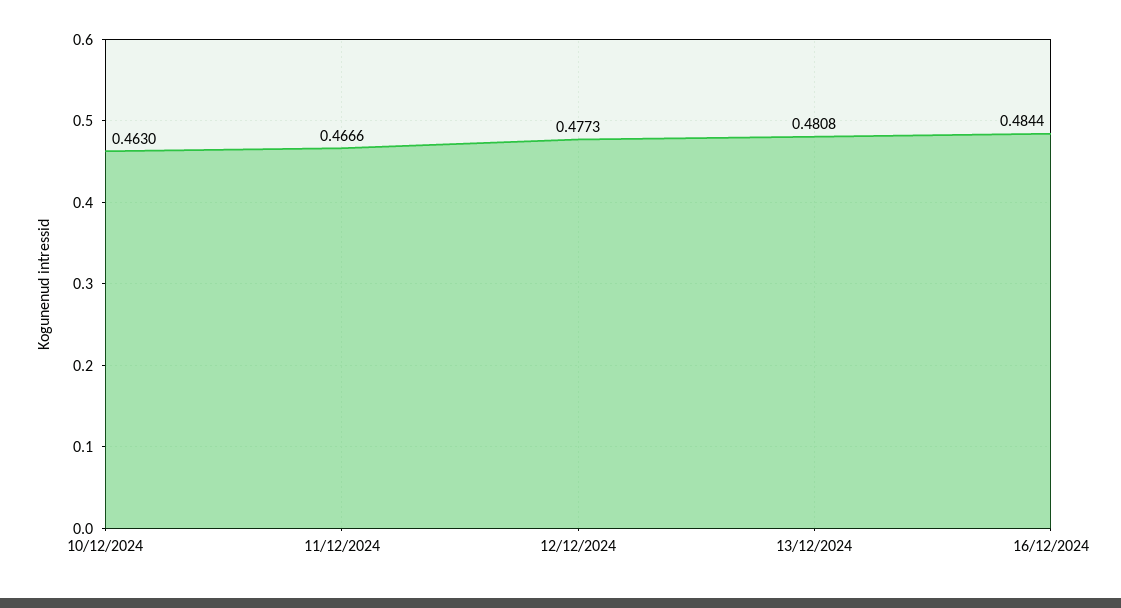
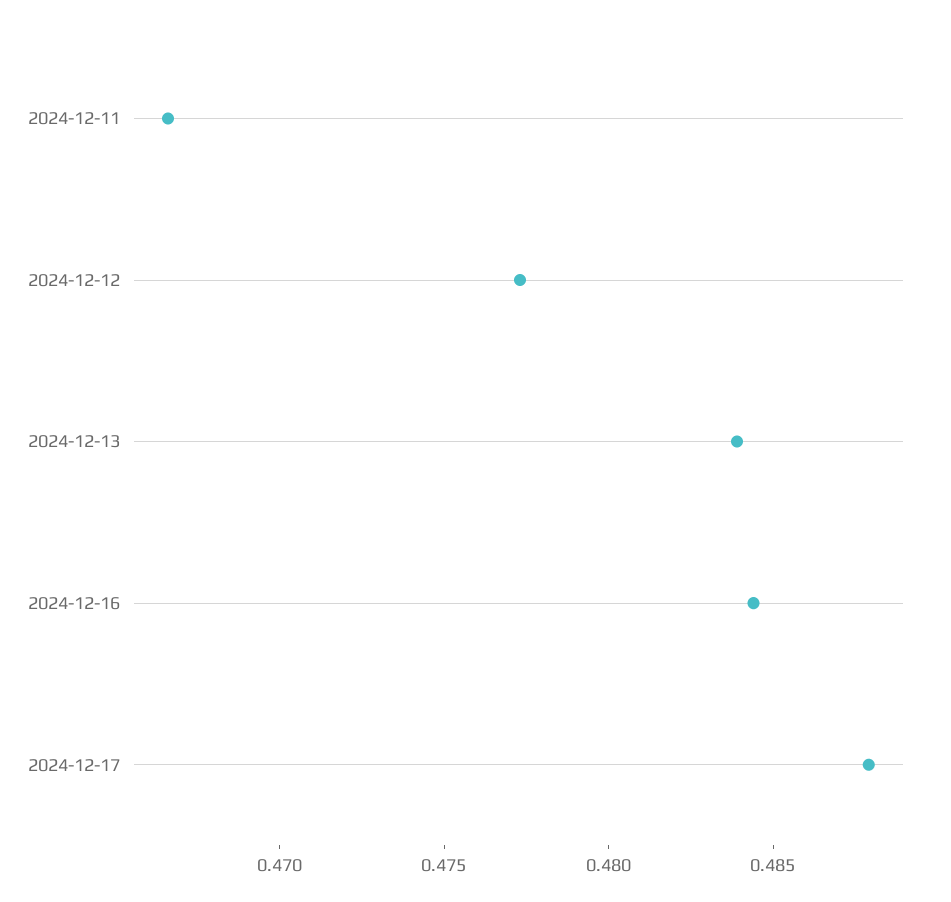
10/12/2024: 0.463 -> none
13/12/2024: 0.4808 -> 0.484
2024-12-17: none -> 0.488

